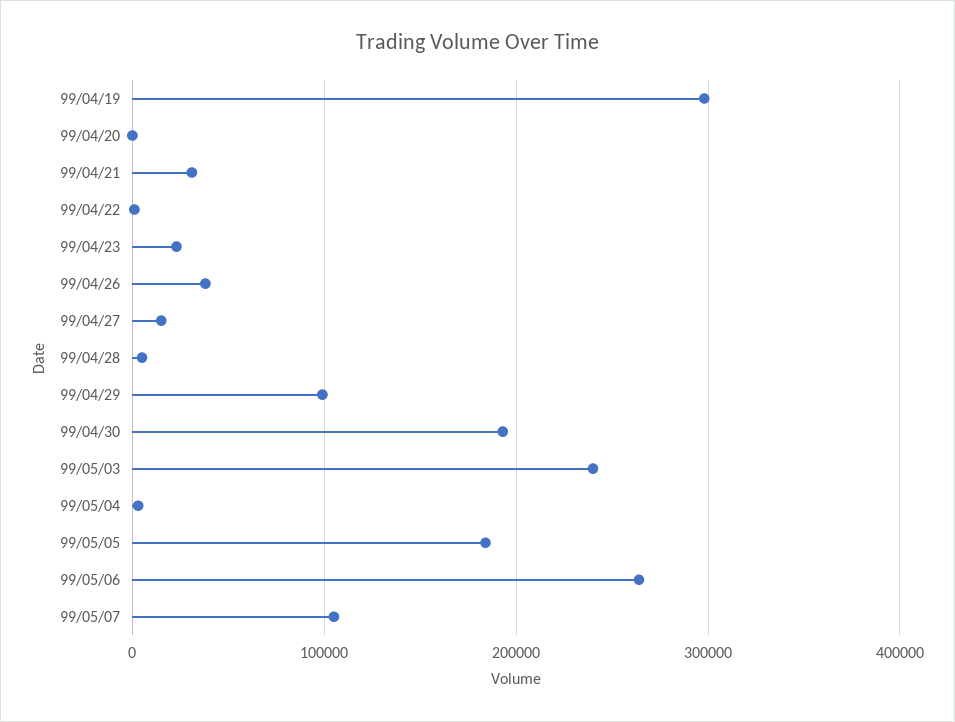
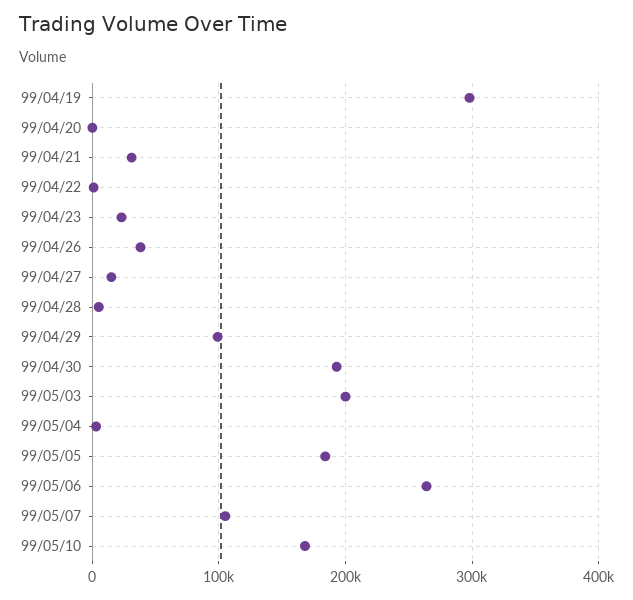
99/05/03: 240000 -> 200000
99/05/10: none -> 170000

